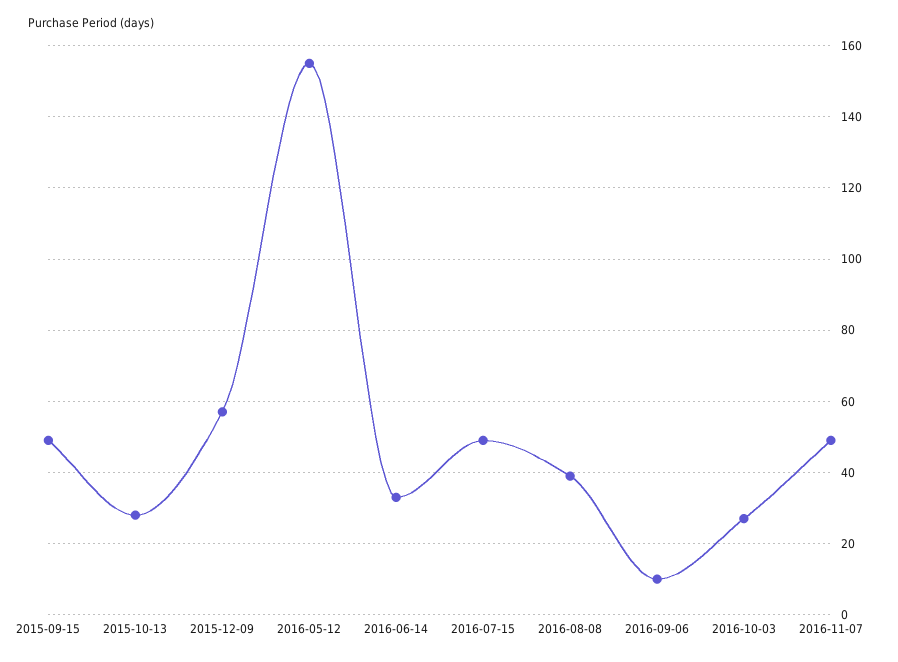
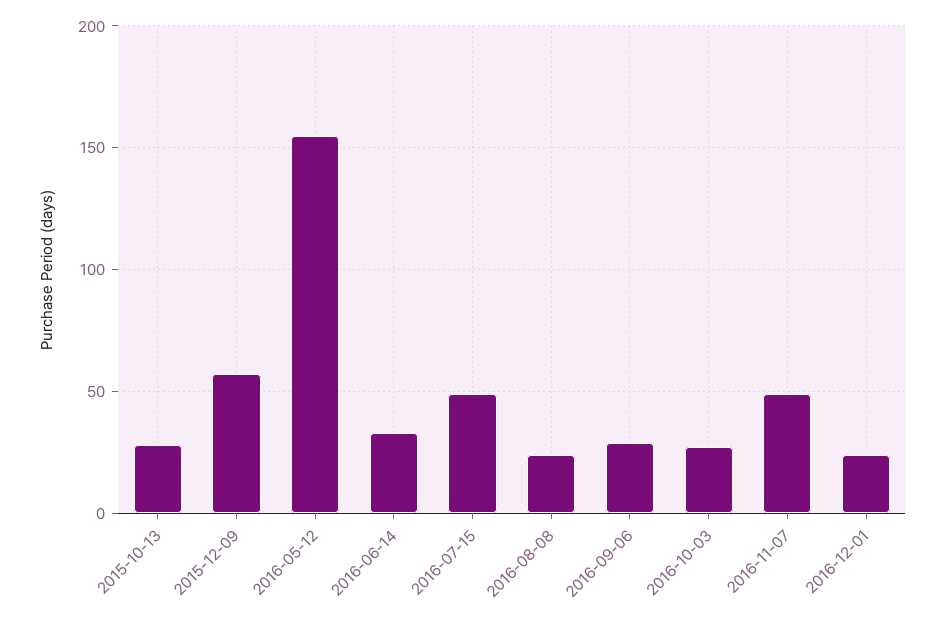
2015-09-15: 50 -> none
2016-08-08: 40 -> 25
2016-09-06: 10 -> 30
2016-12-01: none -> 25

